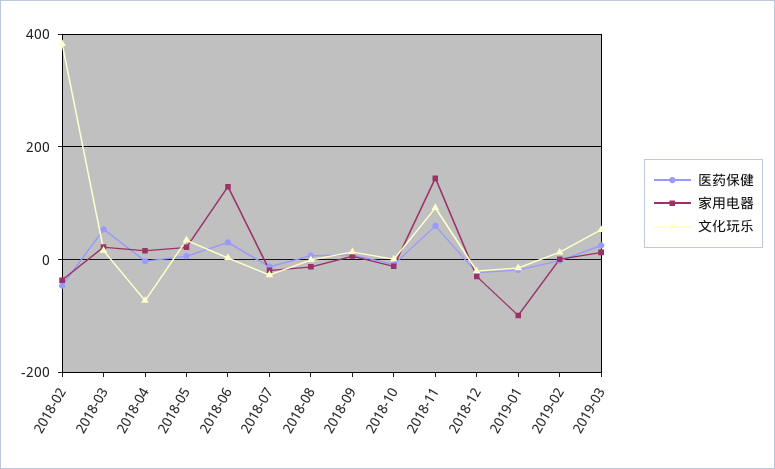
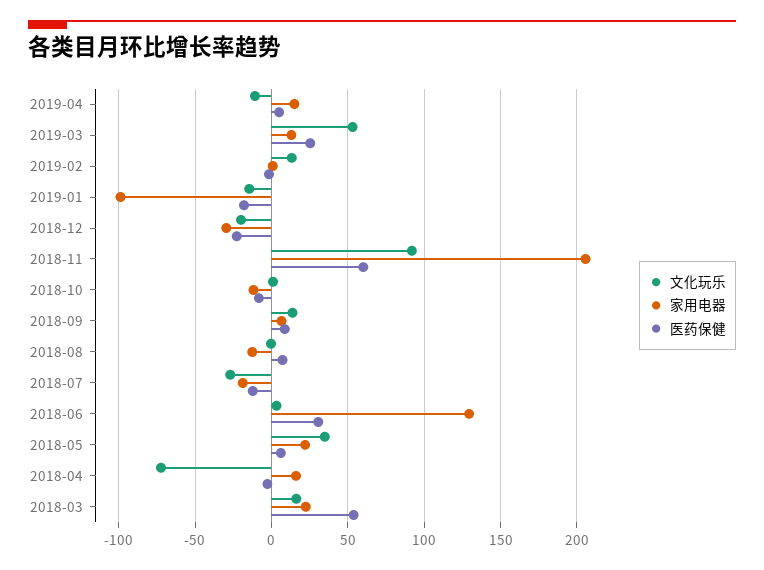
医药保健, 2018-02: -40 -> none
家用电器, 2018-02: -40 -> none
文化玩乐, 2018-02: 380 -> none
家用电器, 2018-11: 140 -> 205
文化玩乐, 2019-04: none -> -10
家用电器, 2019-04: none -> 15
医药保健, 2019-04: none -> 5

